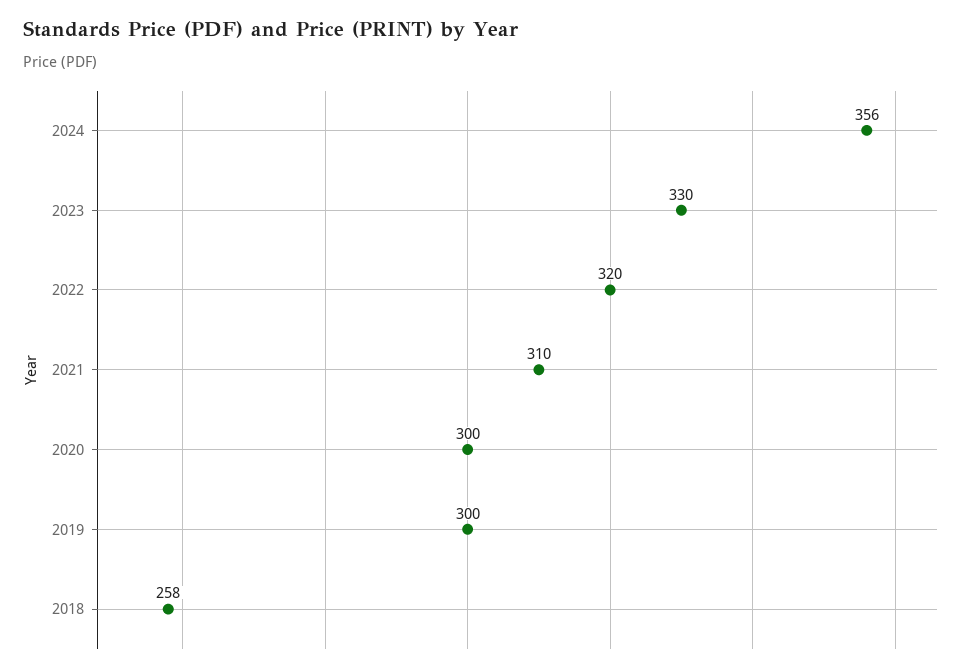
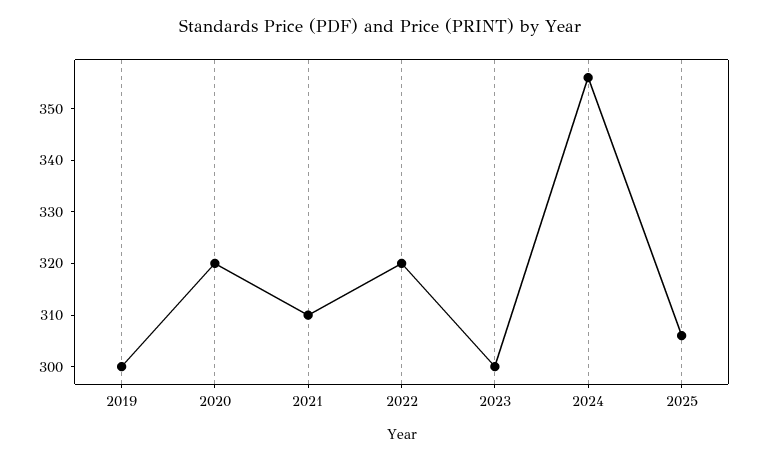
2023: 330 -> 300
2020: 300 -> 320
2018: 258 -> none
2025: none -> 305

